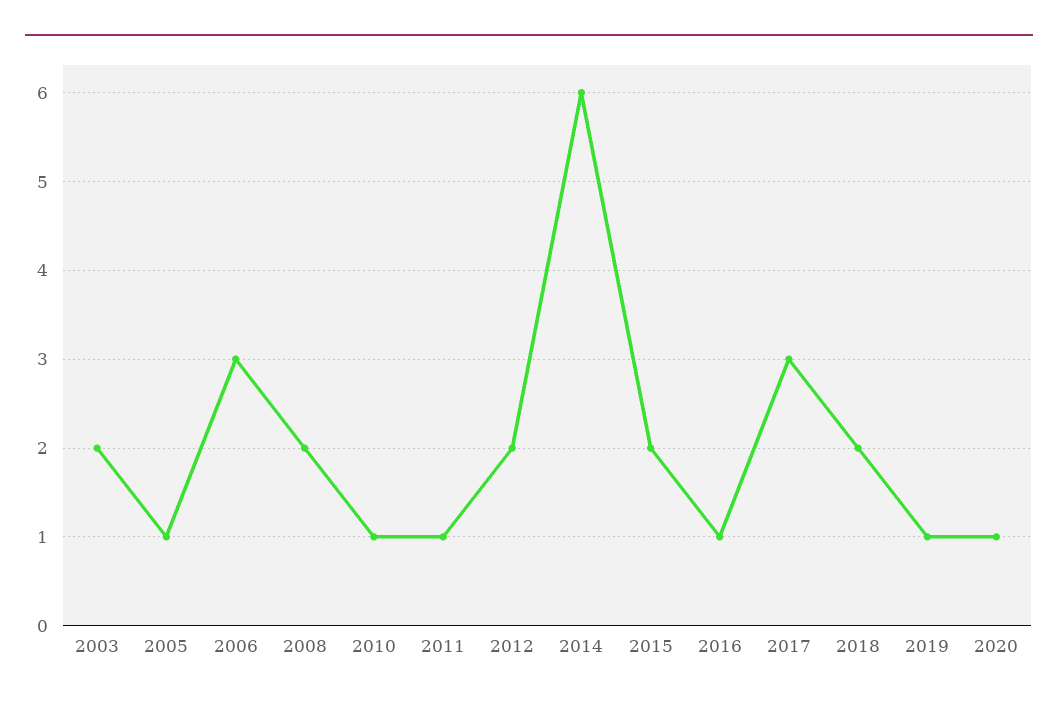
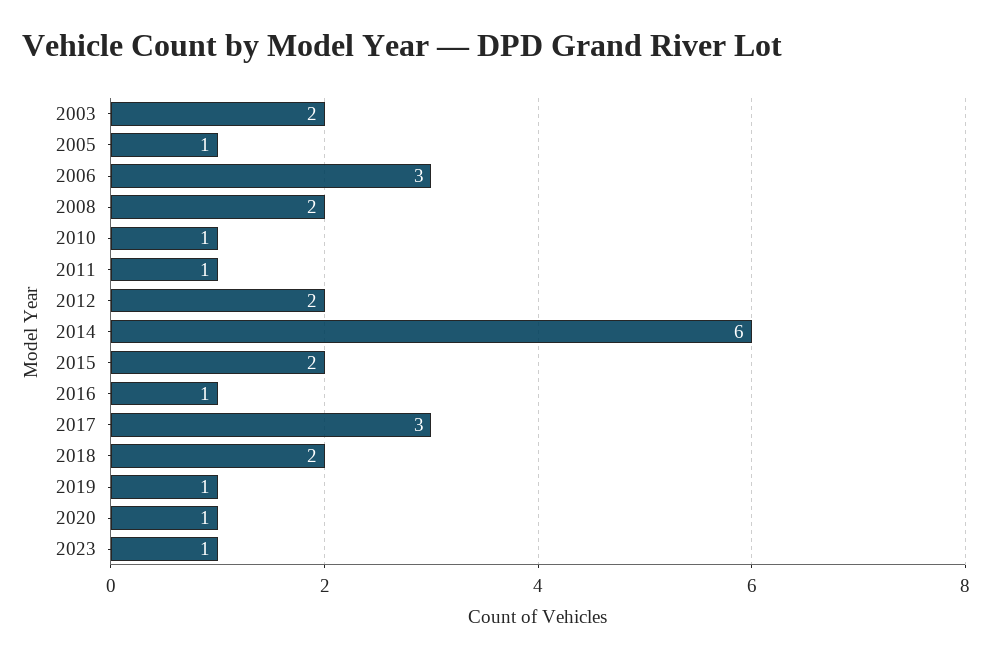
2023: none -> 1

